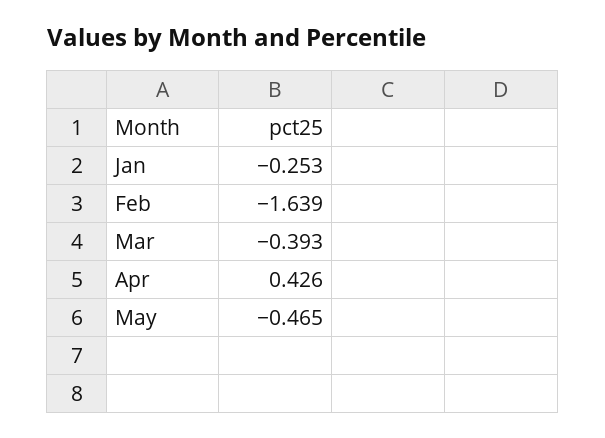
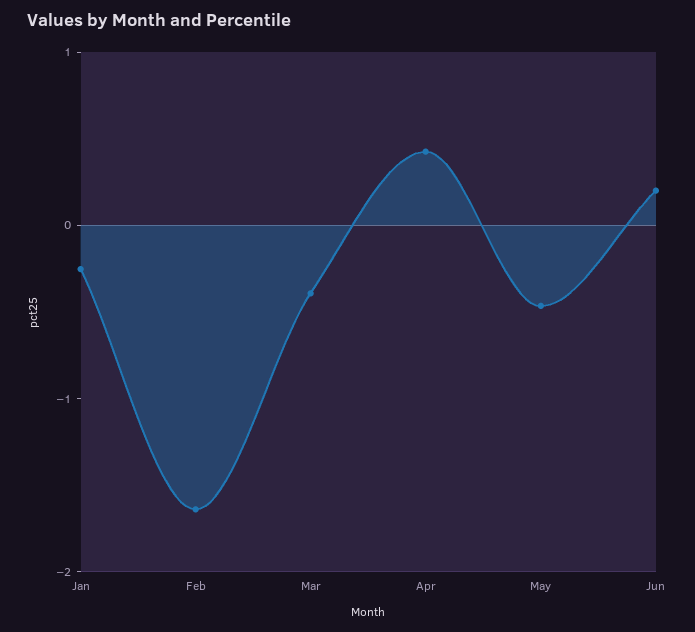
Jun: none -> 0.2

